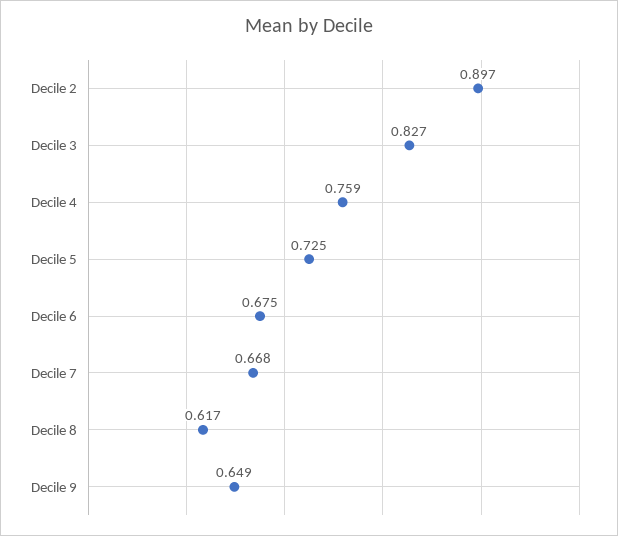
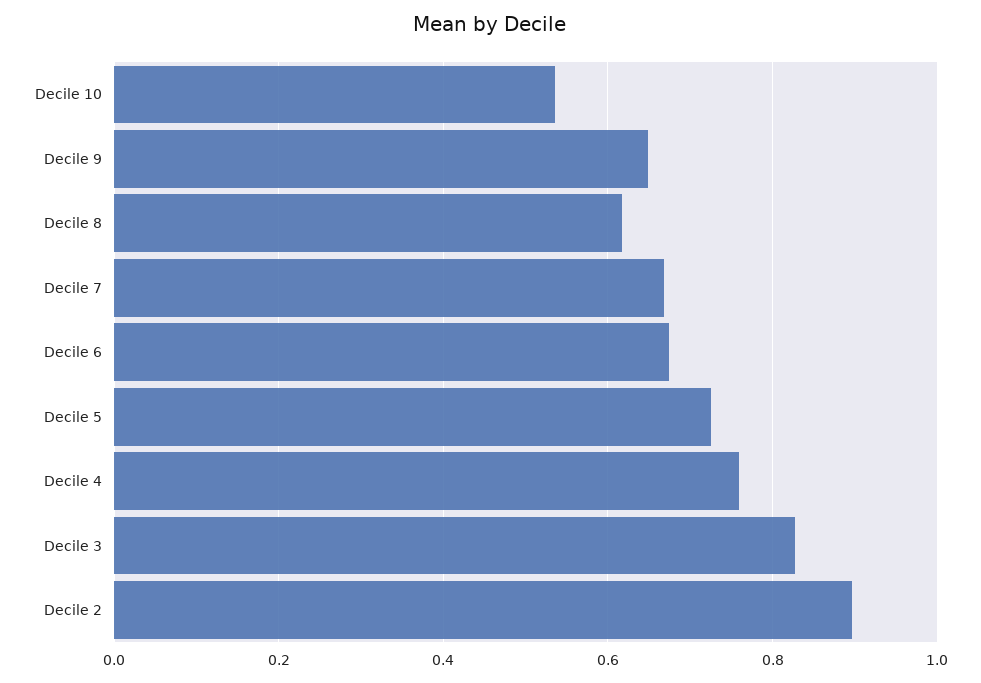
Decile 10: none -> 0.54

